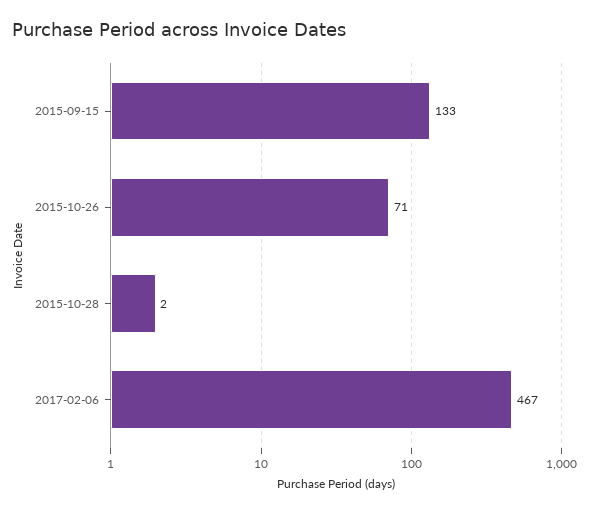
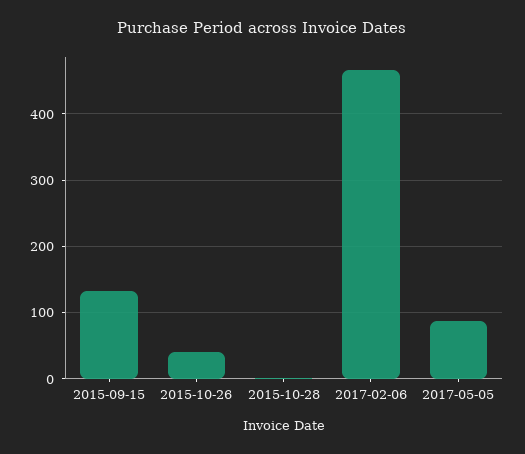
2015-10-26: 71 -> 40
2017-05-05: none -> 90

